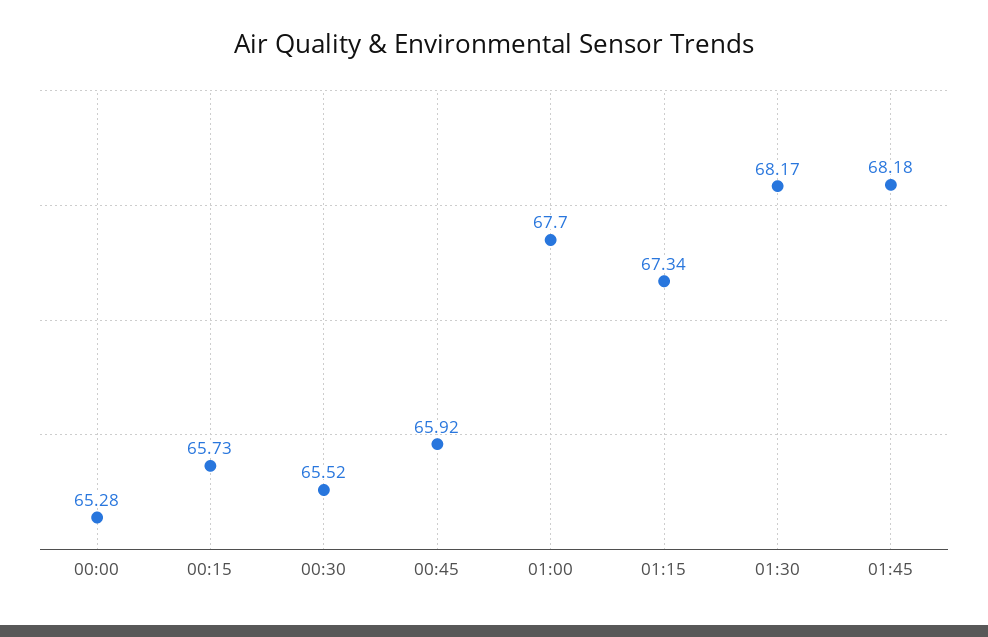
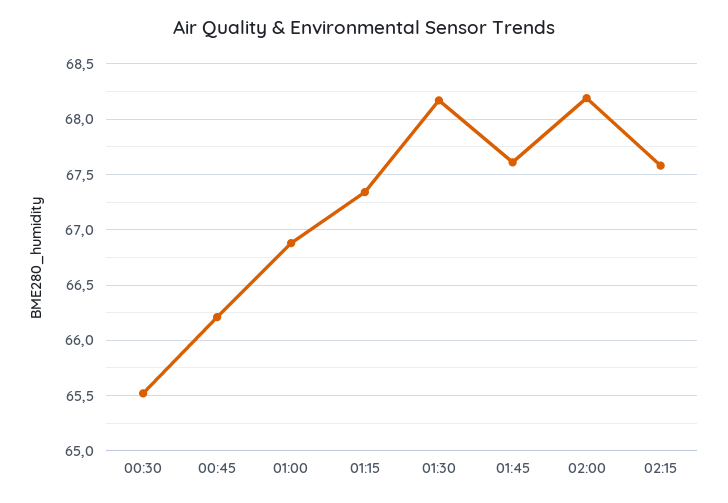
00:00: 65.28 -> none
00:15: 65.73 -> none
00:45: 65.92 -> 66.2
01:00: 67.7 -> 66.9
01:45: 68.18 -> 67.6
02:00: none -> 68.2
02:15: none -> 67.6

